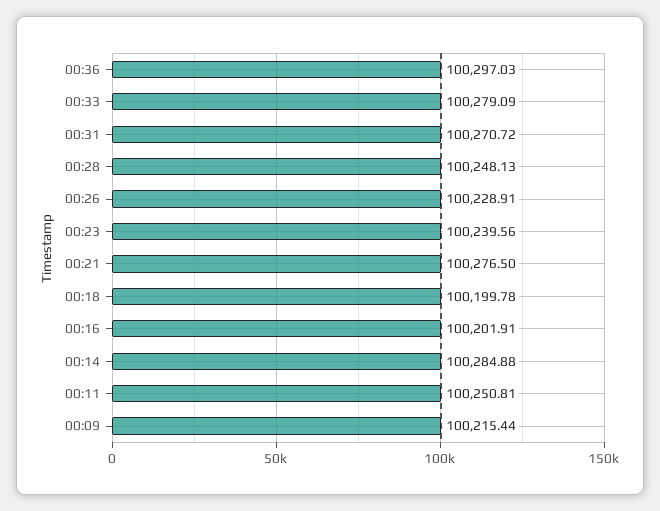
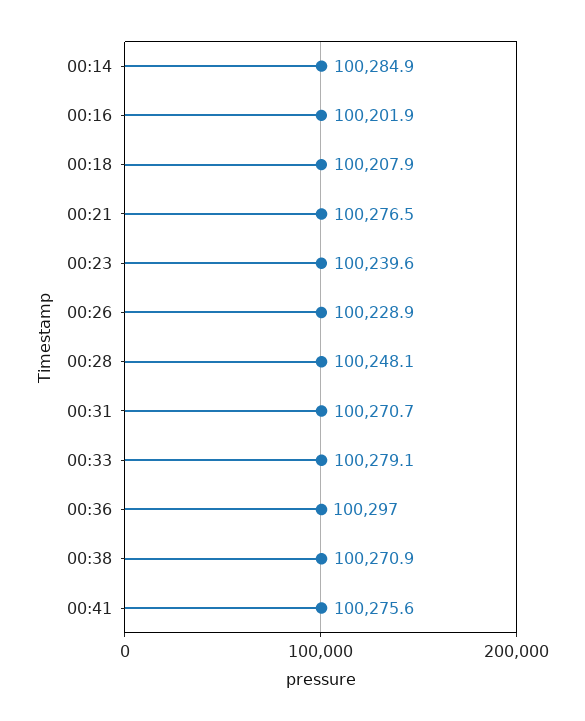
00:18: 100199.78 -> 100207.9
00:11: 100250.81 -> none
00:09: 100215.44 -> none
00:38: none -> 100270.9
00:41: none -> 100275.6

